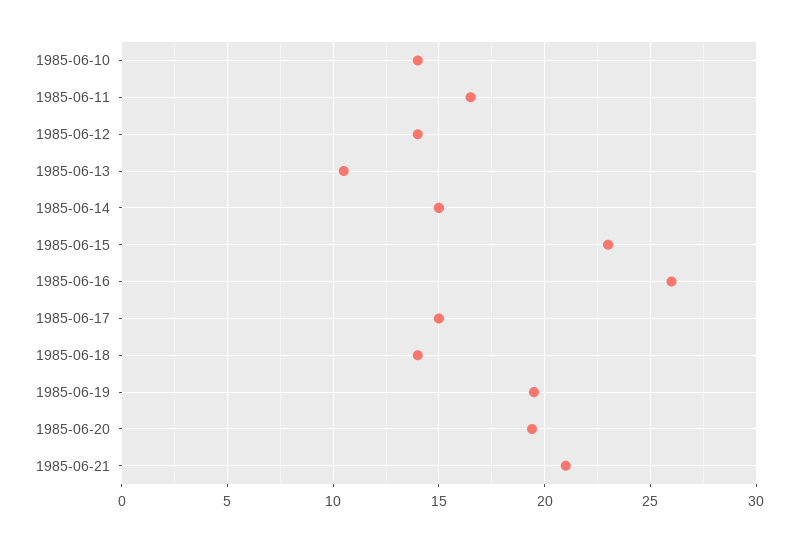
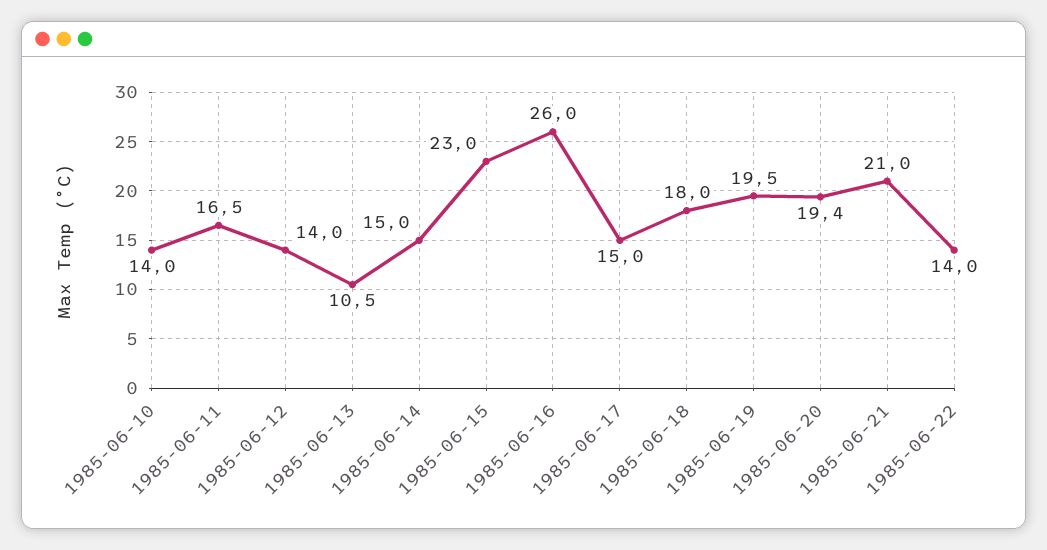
1985-06-18: 14 -> 18
1985-06-22: none -> 14

